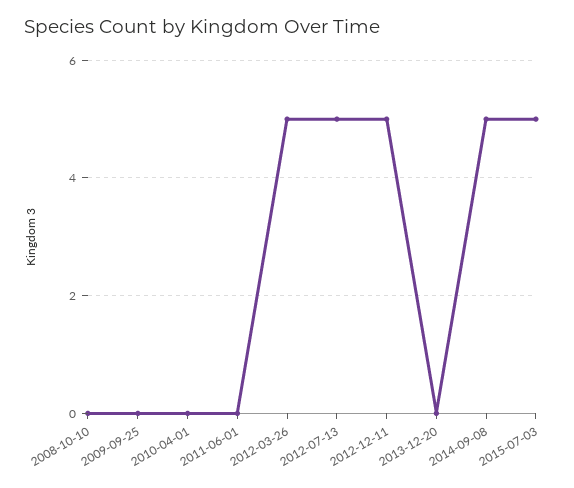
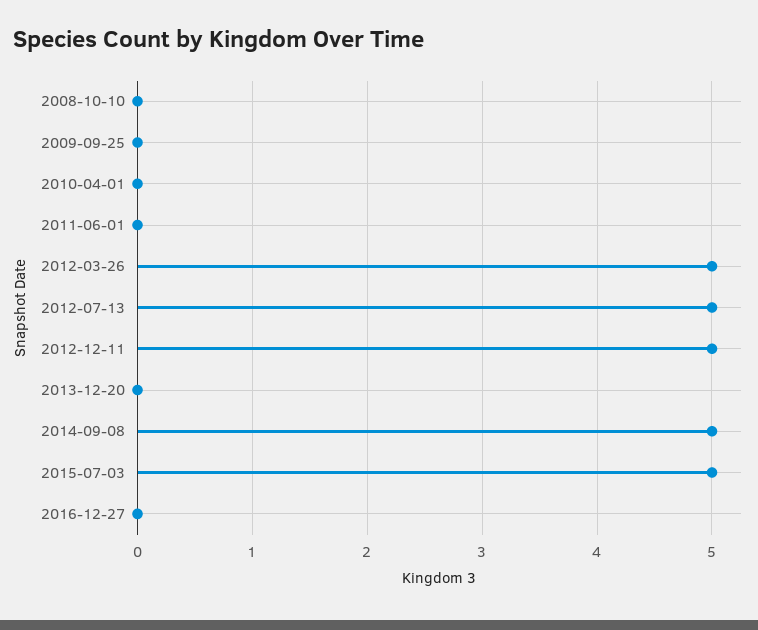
2016-12-27: none -> 0

